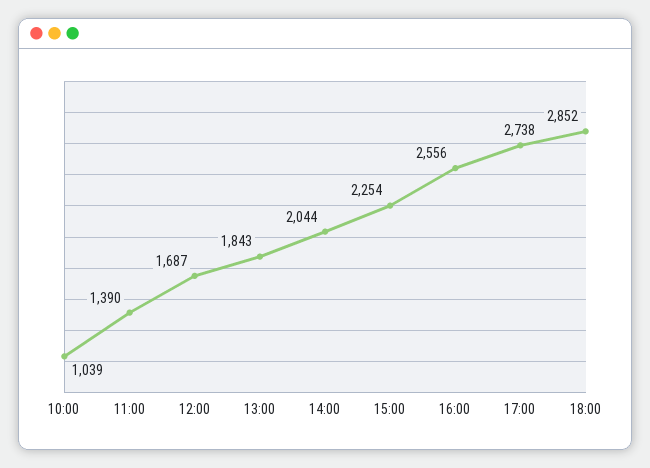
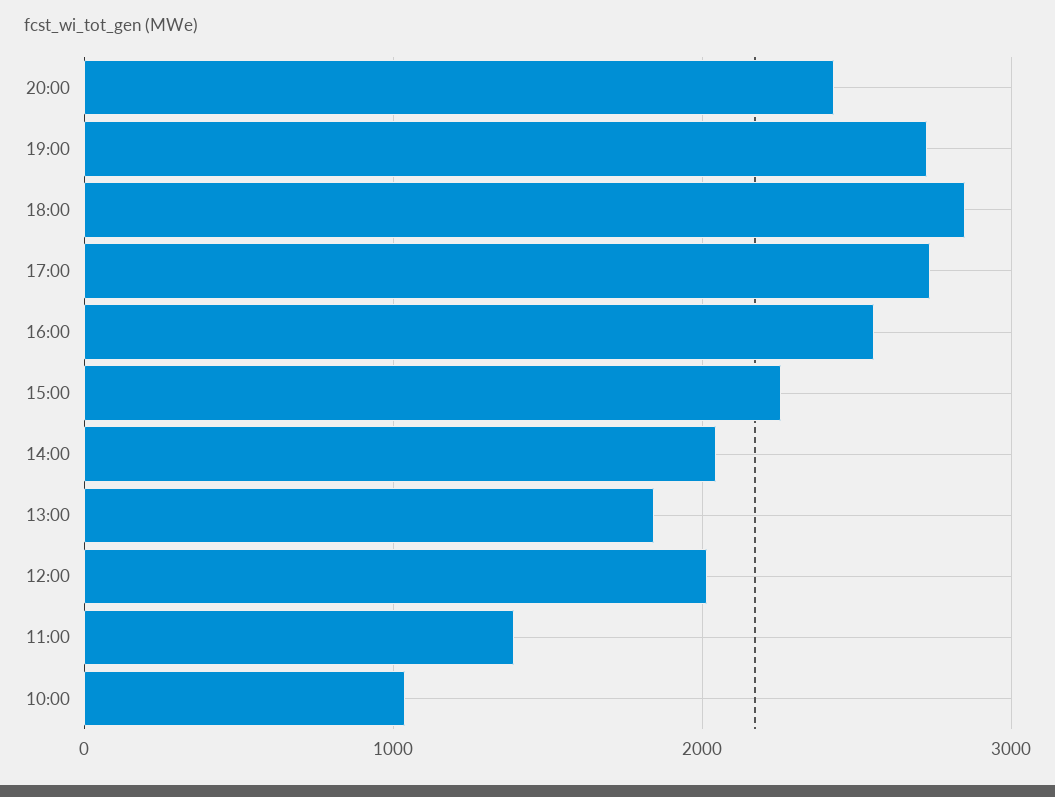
12:00: 1687 -> 2000
20:00: none -> 2400
19:00: none -> 2700

